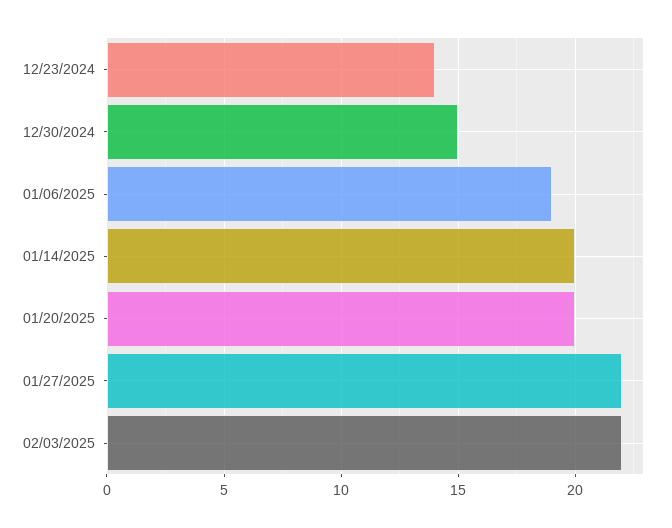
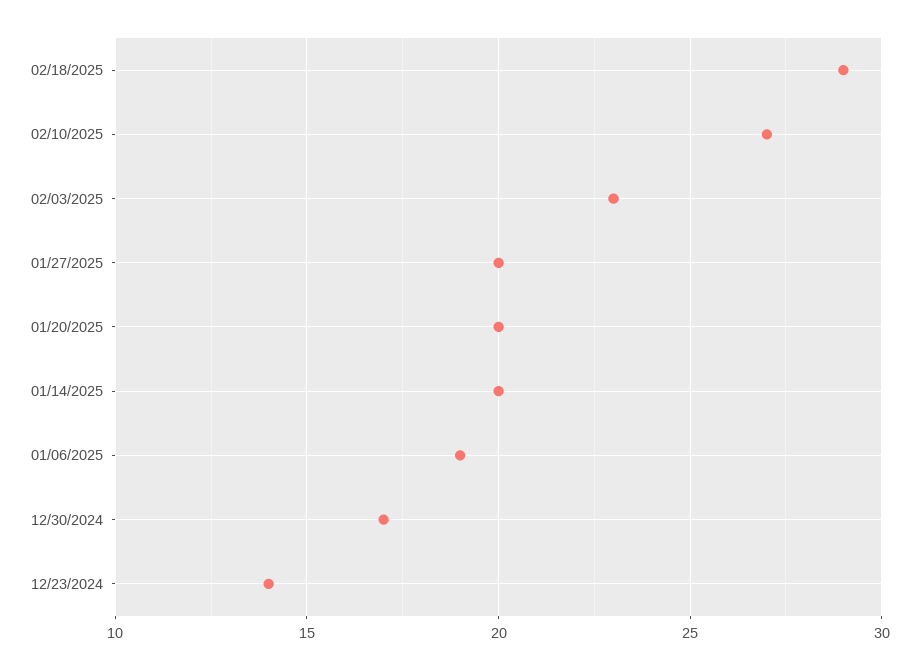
12/30/2024: 15 -> 17
01/27/2025: 22 -> 20
02/03/2025: 22 -> 23
02/18/2025: none -> 29
02/10/2025: none -> 27

